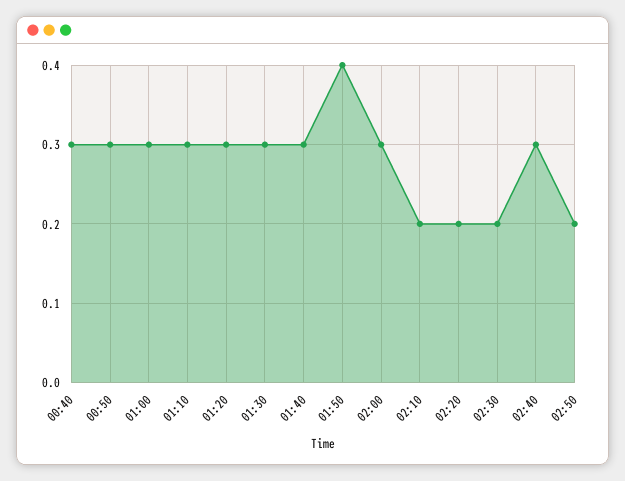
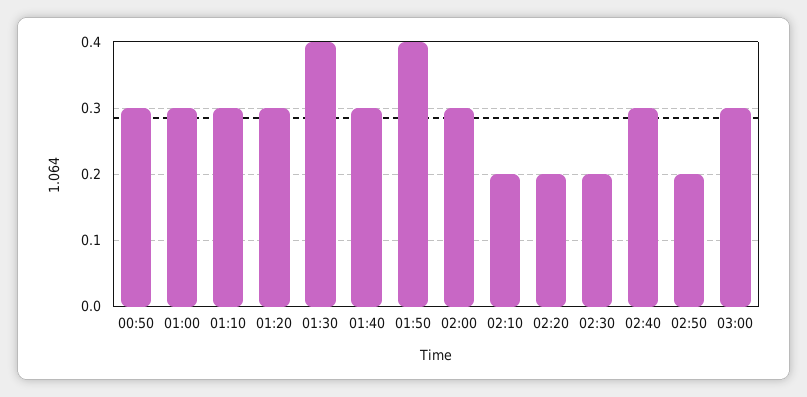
00:40: 0.3 -> none
01:30: 0.3 -> 0.4
03:00: none -> 0.3

